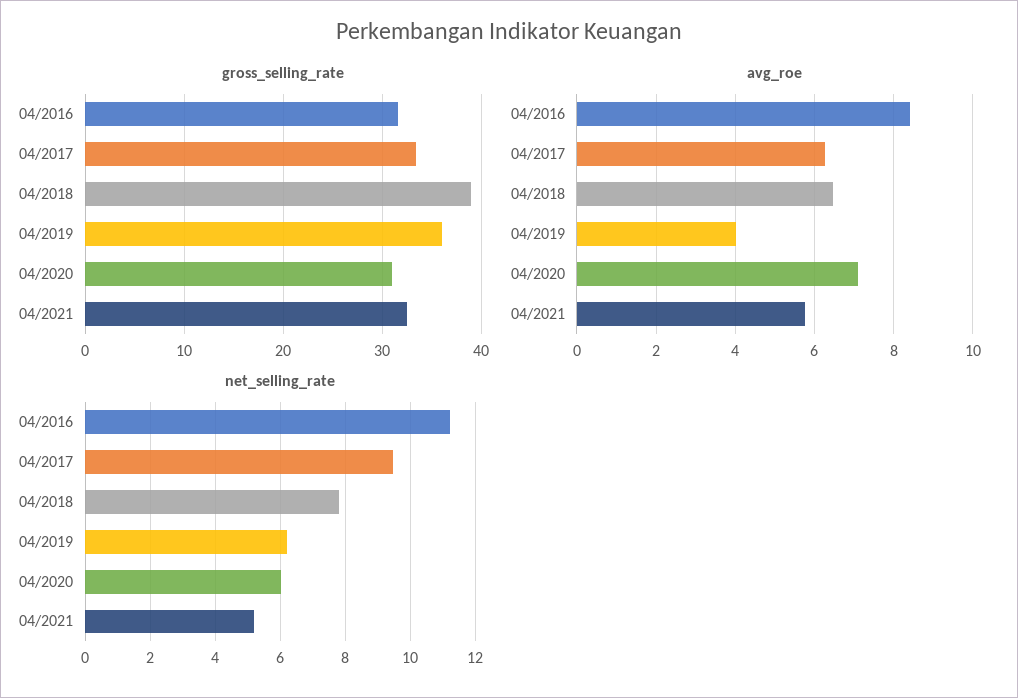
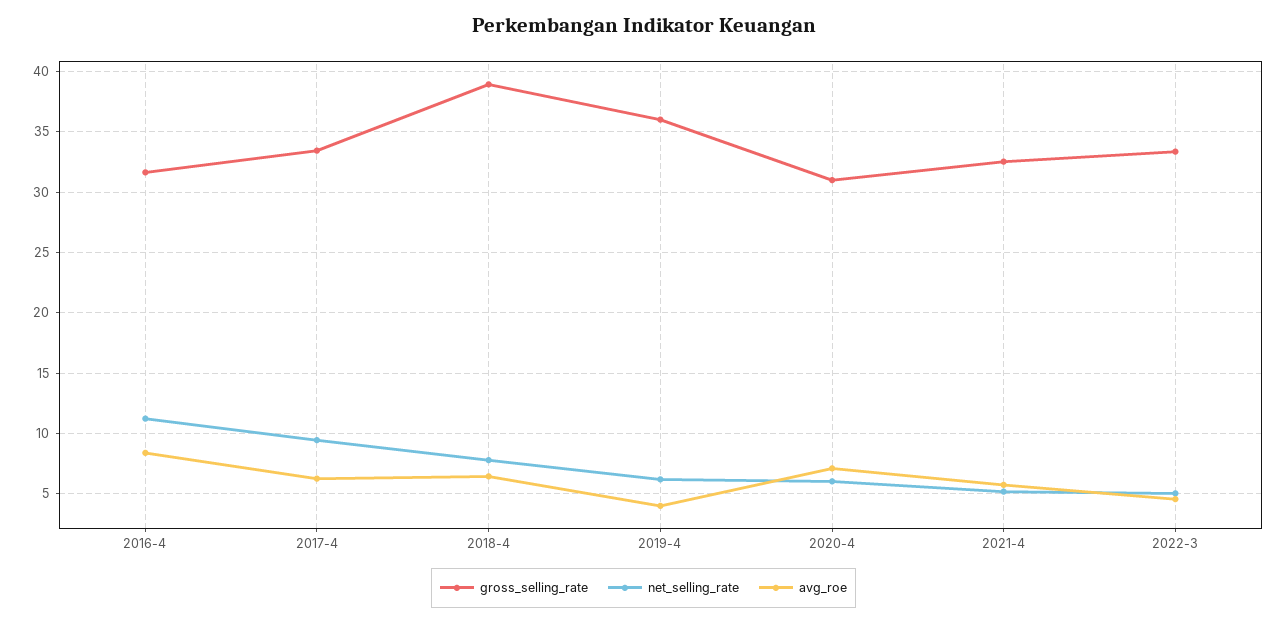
gross_selling_rate, 2022-3: none -> 33.5
net_selling_rate, 2022-3: none -> 5
avg_roe, 2022-3: none -> 4.5

